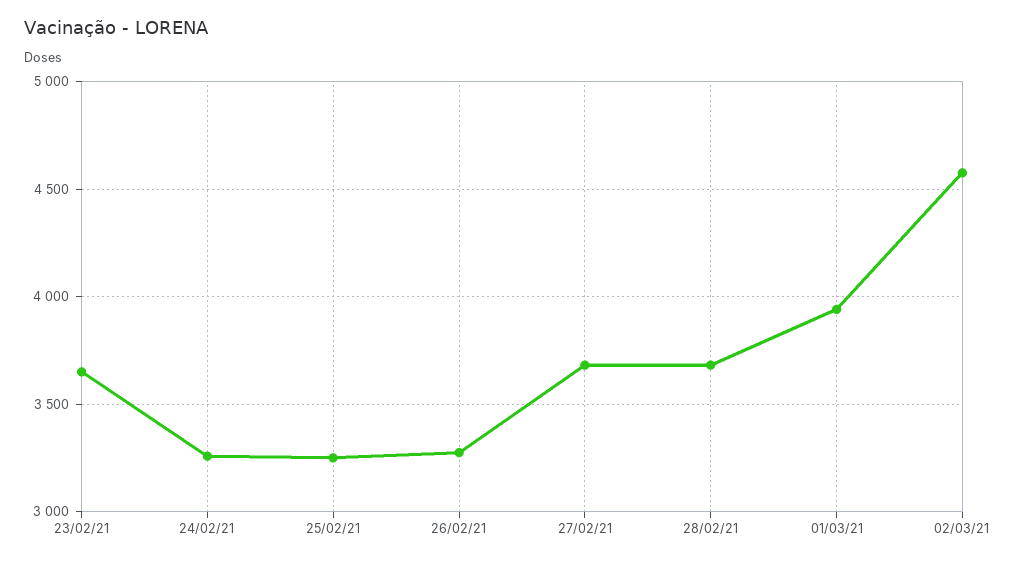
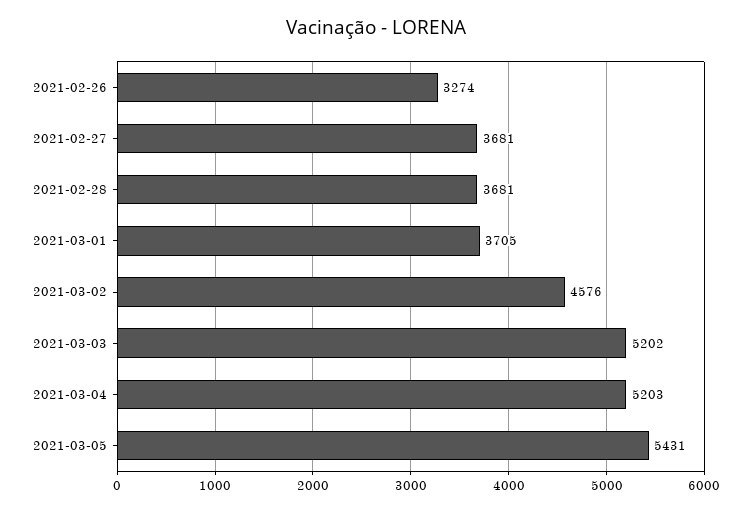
23/02/21: 3650 -> none
24/02/21: 3250 -> none
25/02/21: 3250 -> none
01/03/21: 3950 -> 3705
2021-03-03: none -> 5202
2021-03-04: none -> 5203
2021-03-05: none -> 5431

